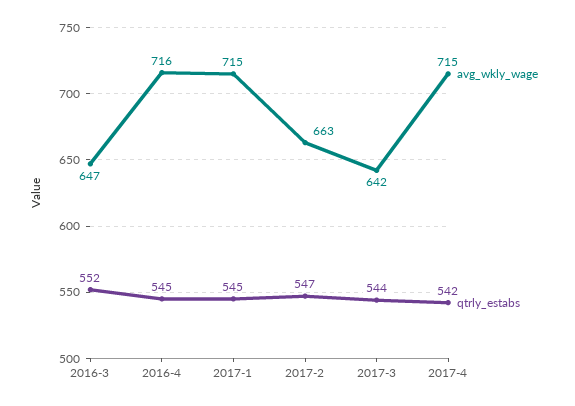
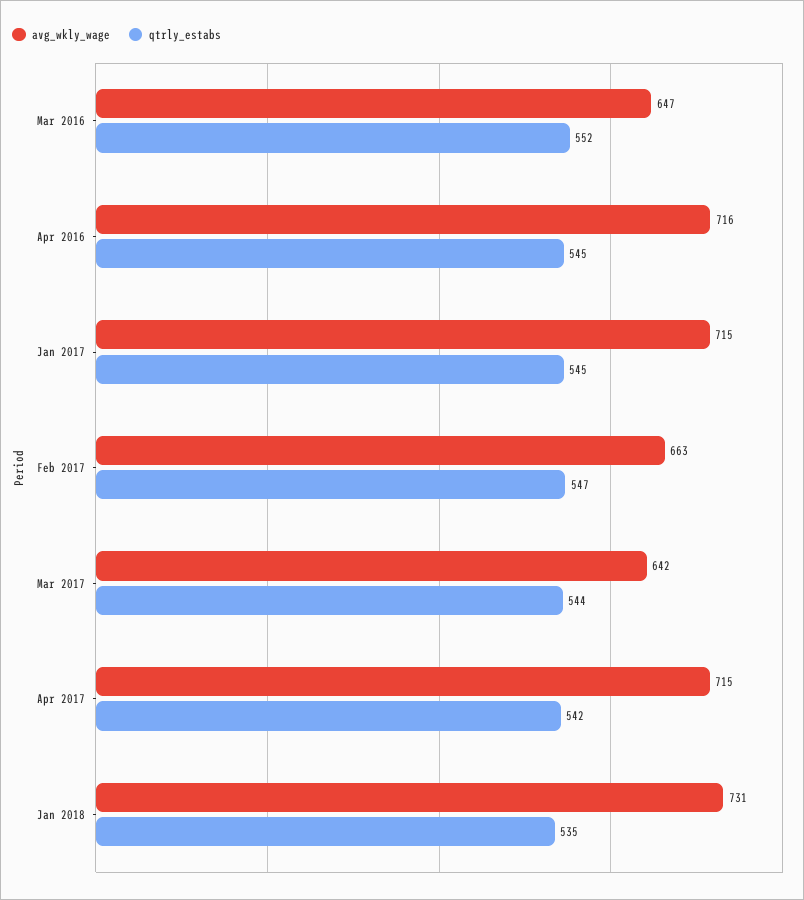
avg_wkly_wage, Jan 2018: none -> 731
qtrly_estabs, Jan 2018: none -> 535

